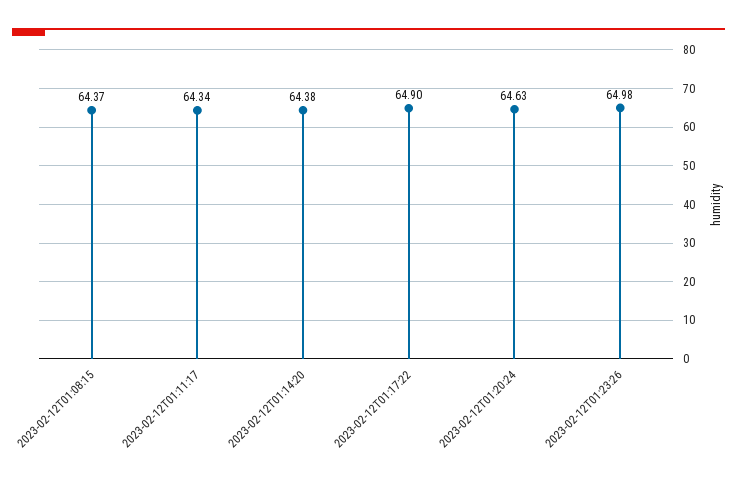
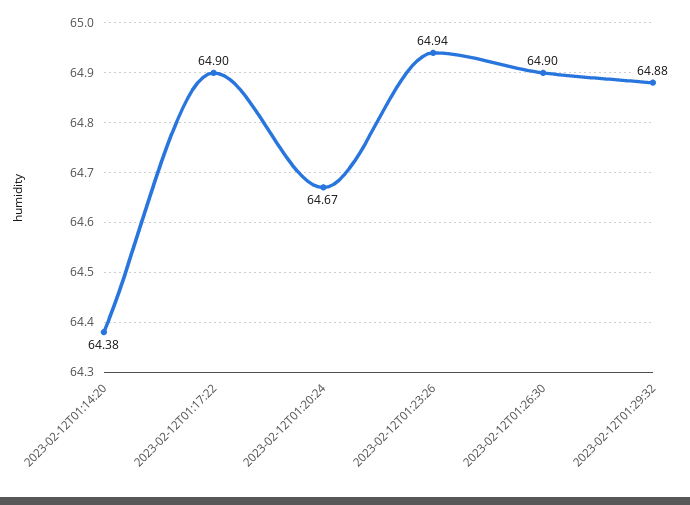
2023-02-12T01:08:15: 64.37 -> none
2023-02-12T01:11:17: 64.34 -> none
2023-02-12T01:20:24: 64.63 -> 64.67
2023-02-12T01:23:26: 64.98 -> 64.94
2023-02-12T01:26:30: none -> 64.9
2023-02-12T01:29:32: none -> 64.88

